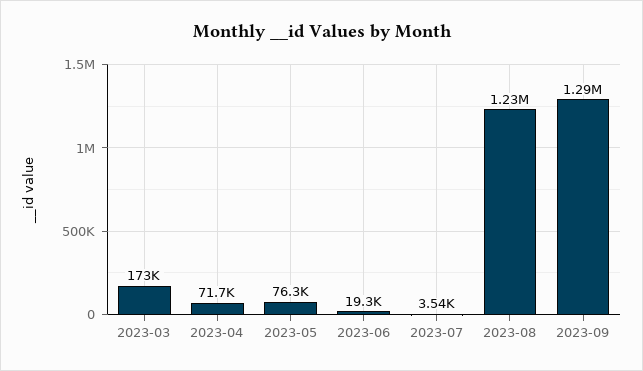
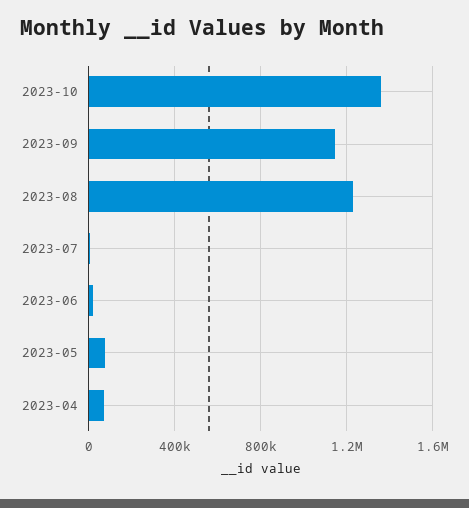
2023-03: 173000 -> none
2023-09: 1290000 -> 1150000
2023-10: none -> 1350000

